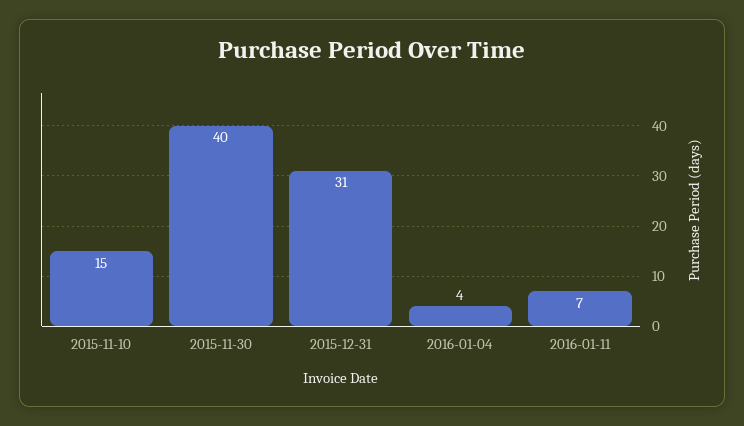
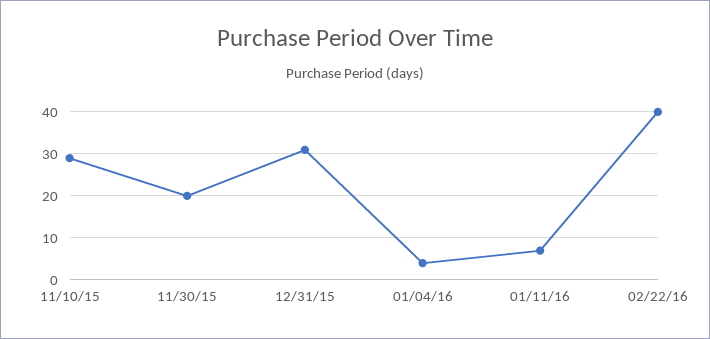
2015-11-10: 15 -> 30
2015-11-30: 40 -> 20
02/22/16: none -> 40

